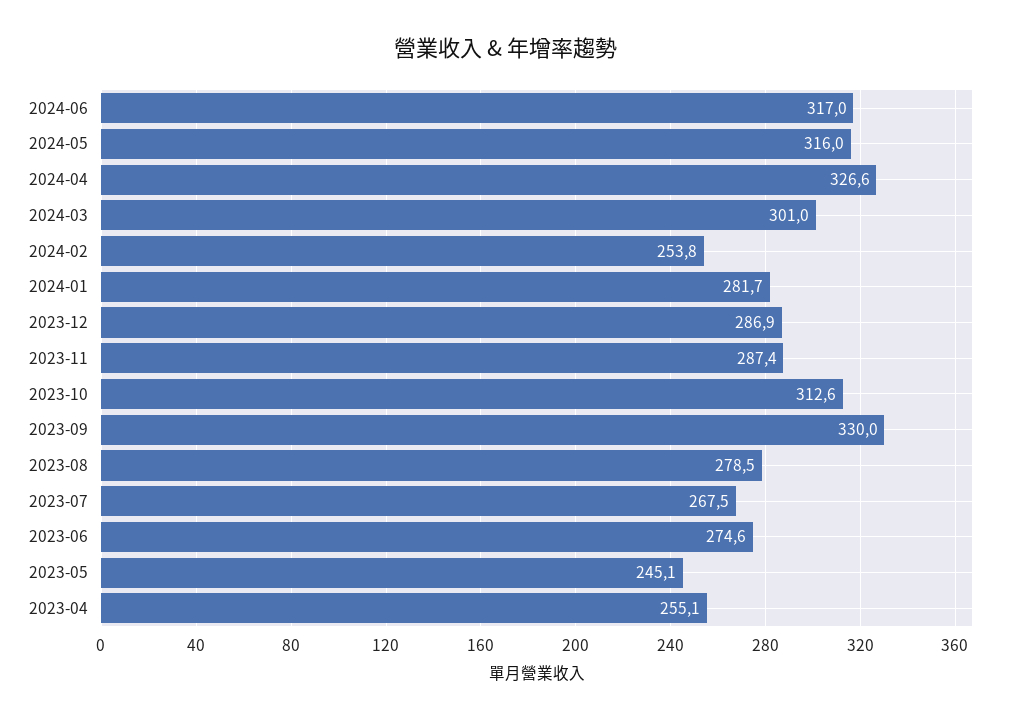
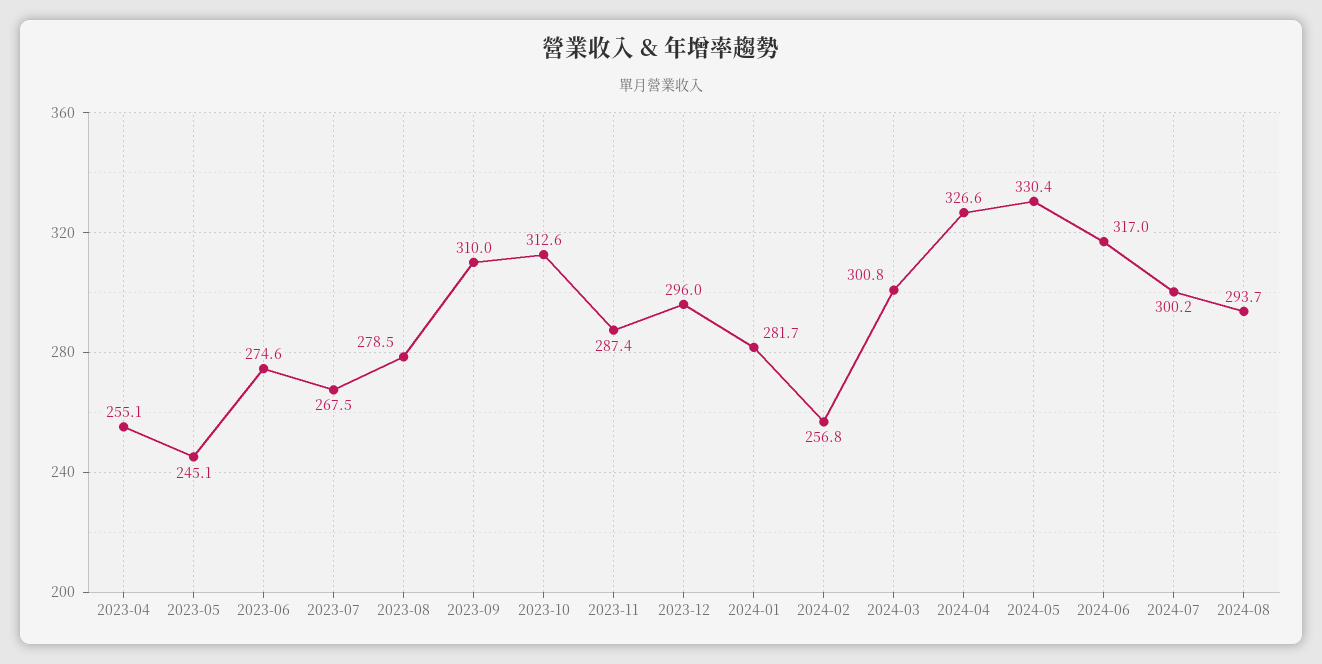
2024-05: 316 -> 330.4
2024-03: 301 -> 300.8
2024-02: 253.8 -> 256.8
2023-12: 286.9 -> 296
2023-09: 330 -> 310
2024-07: none -> 300.2
2024-08: none -> 293.7

